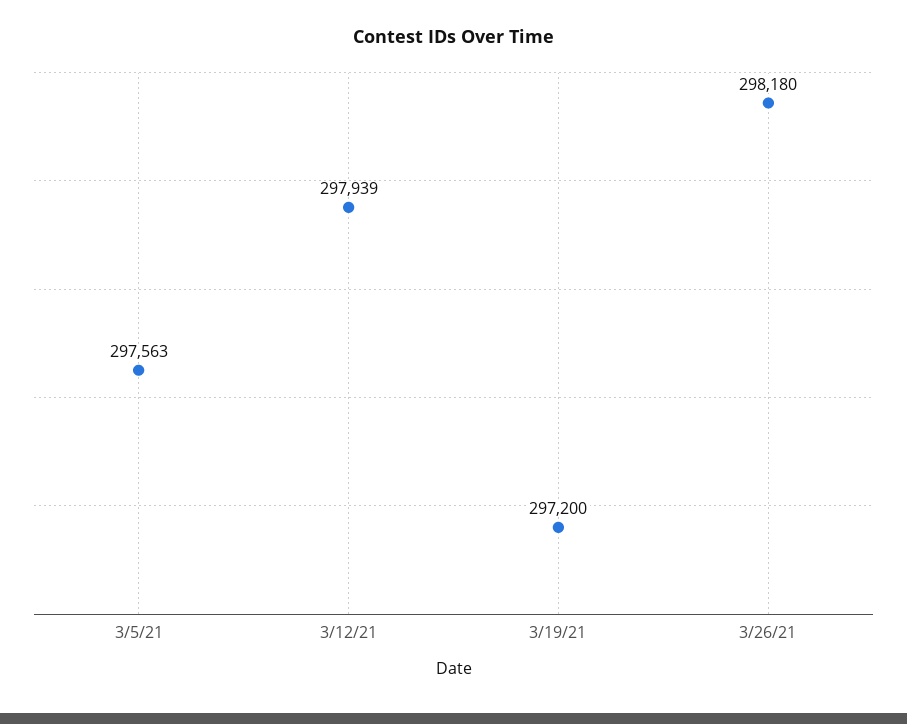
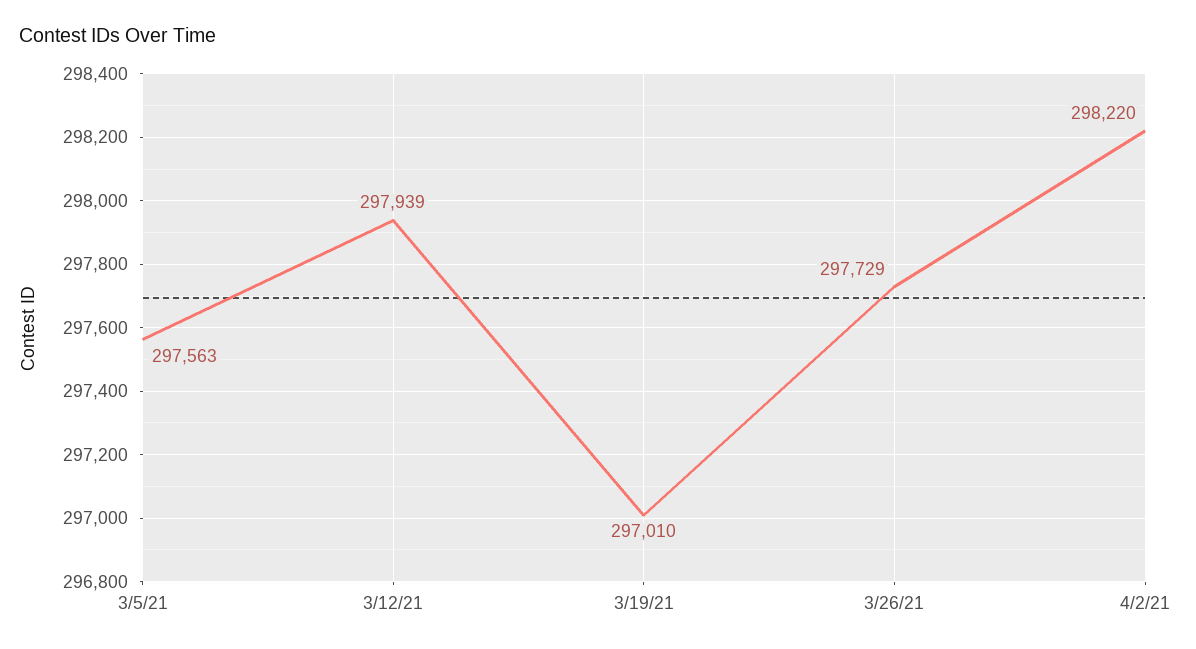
3/19/21: 297200 -> 297010
3/26/21: 298180 -> 297729
4/2/21: none -> 298220

